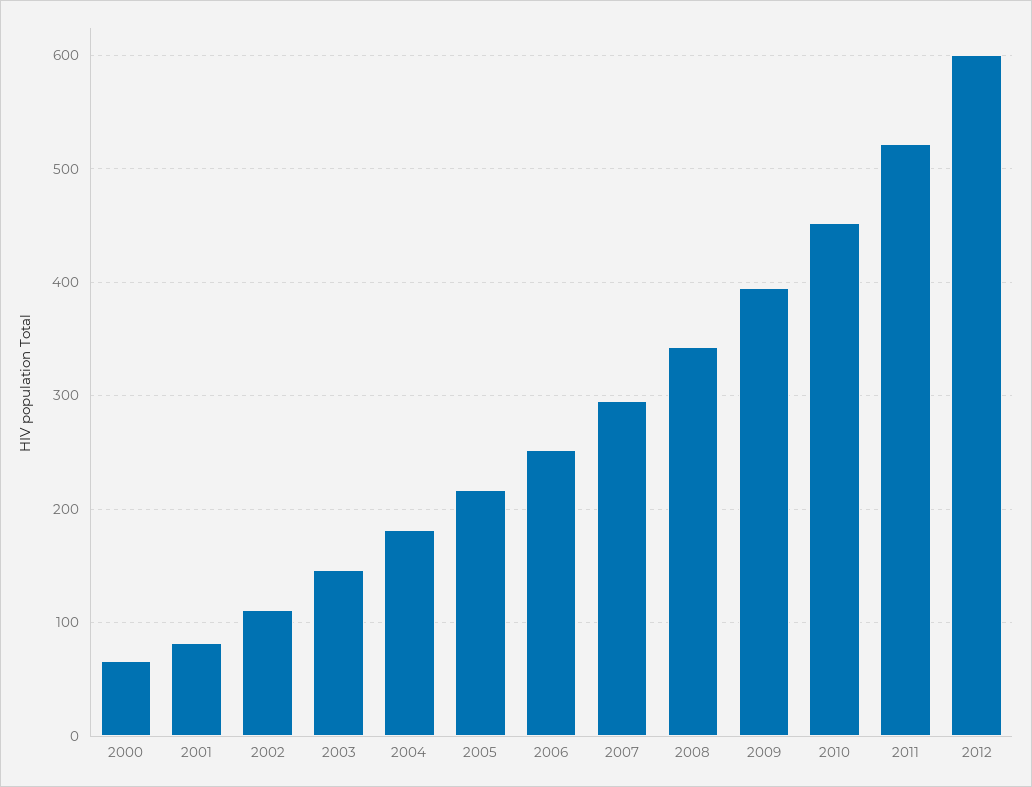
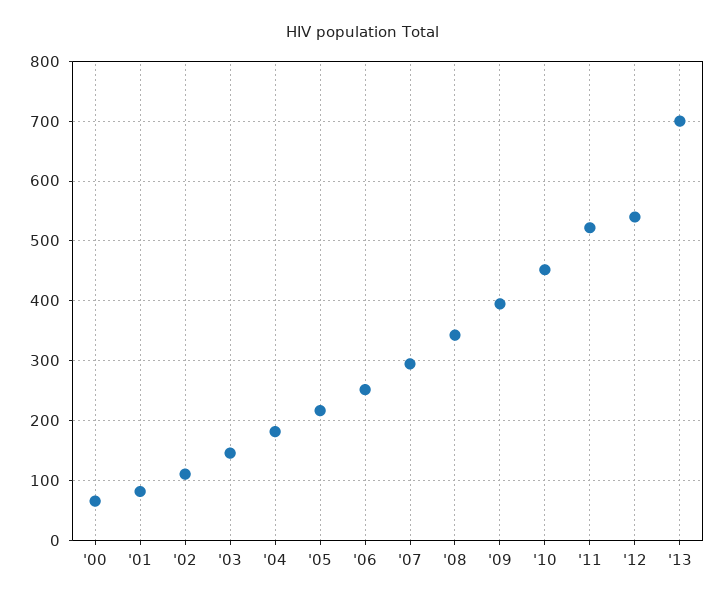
2012: 600 -> 540
'13: none -> 700

